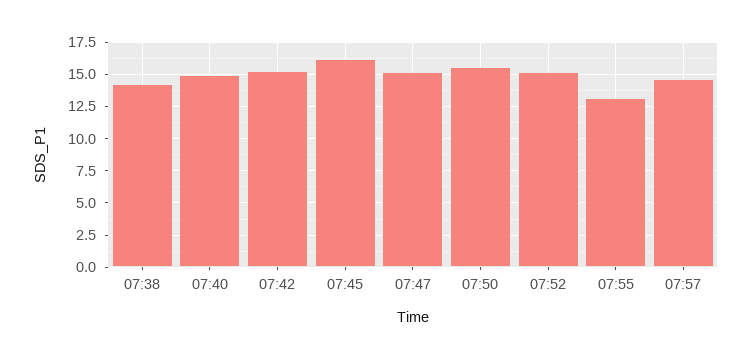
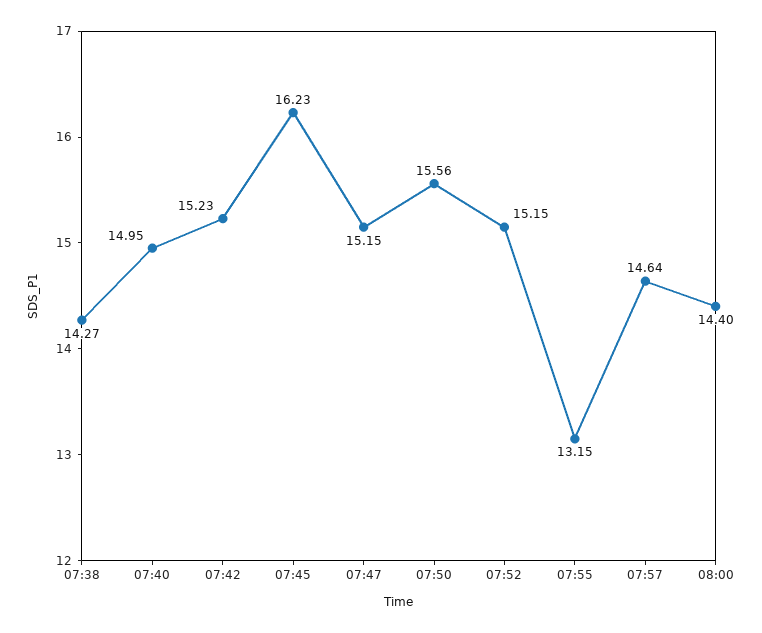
08:00: none -> 14.4

